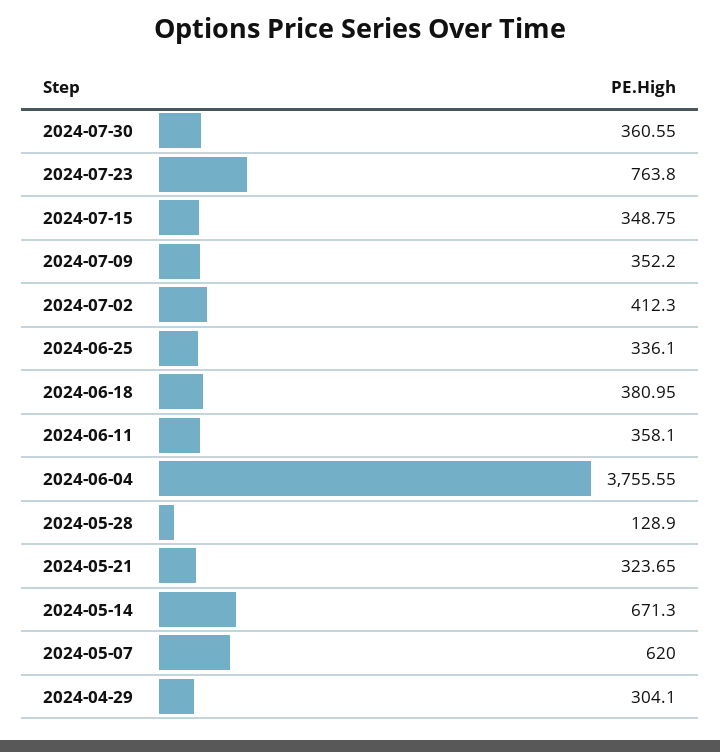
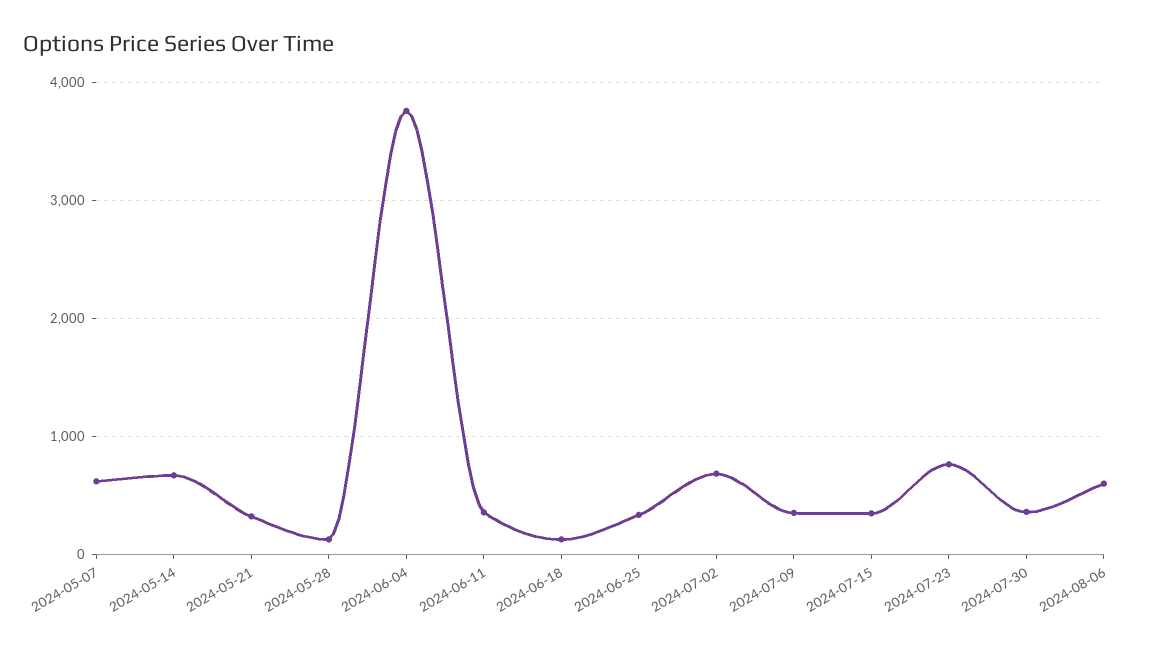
2024-07-02: 412.3 -> 700
2024-06-18: 380.95 -> 100
2024-04-29: 304.1 -> none
2024-08-06: none -> 600

